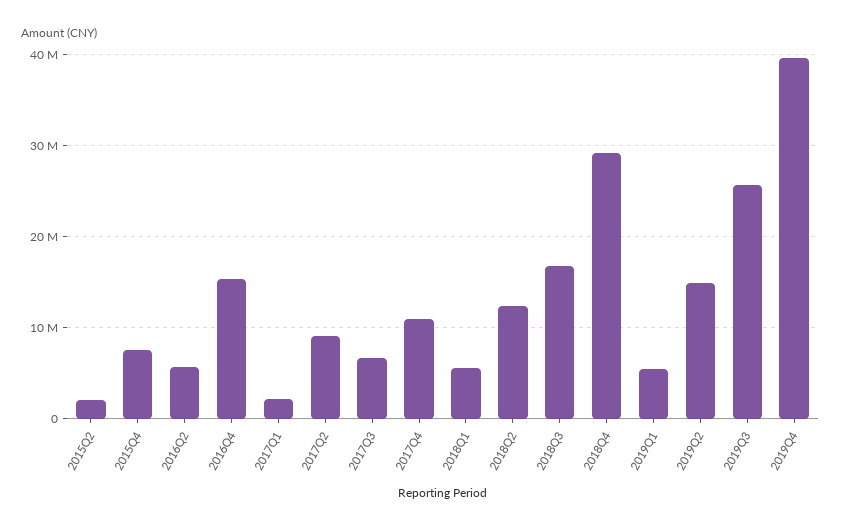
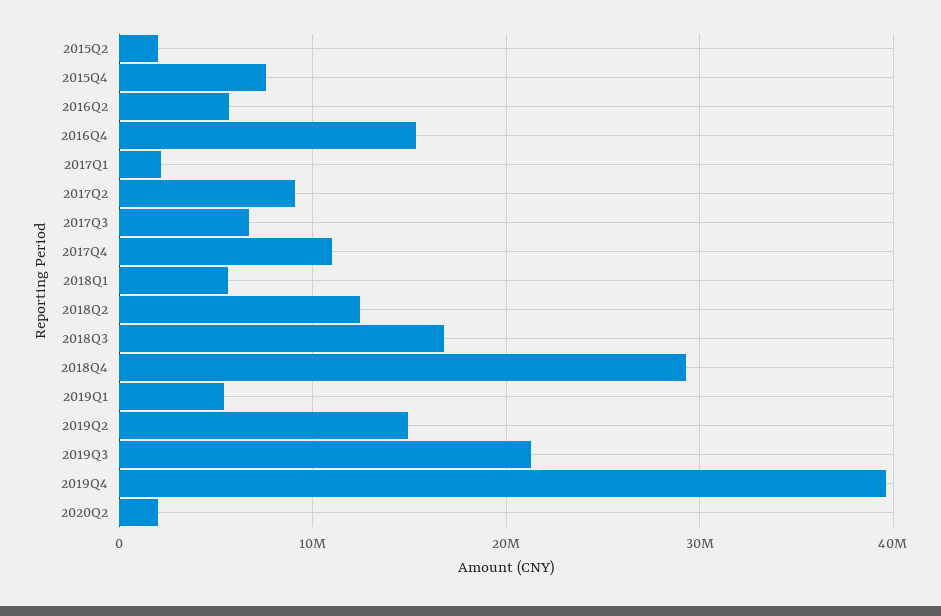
2019Q3: 26000000 -> 21000000
2020Q2: none -> 2000000

